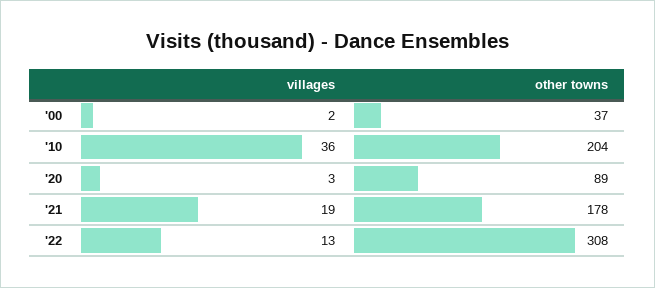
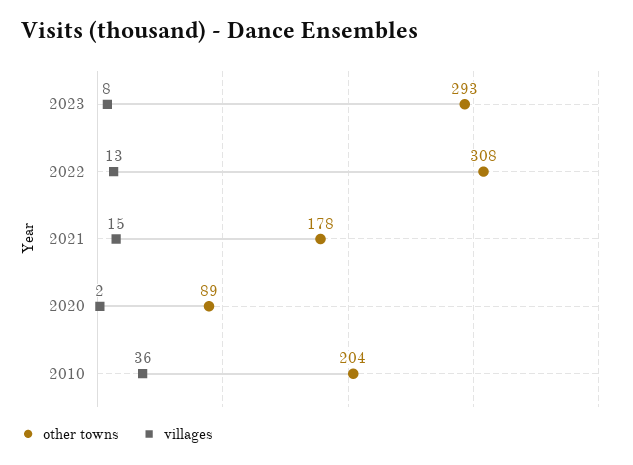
villages, '00: 2 -> none
other towns, '00: 37 -> none
villages, '20: 3 -> 2
villages, '21: 19 -> 15
other towns, 2023: none -> 293
villages, 2023: none -> 8

